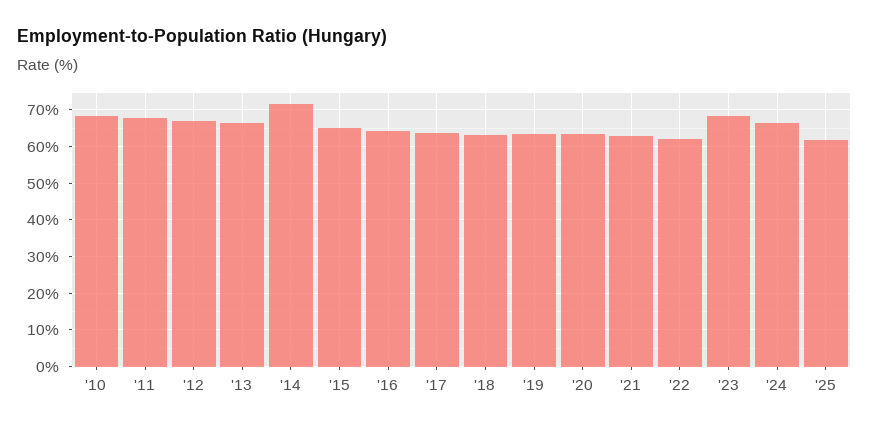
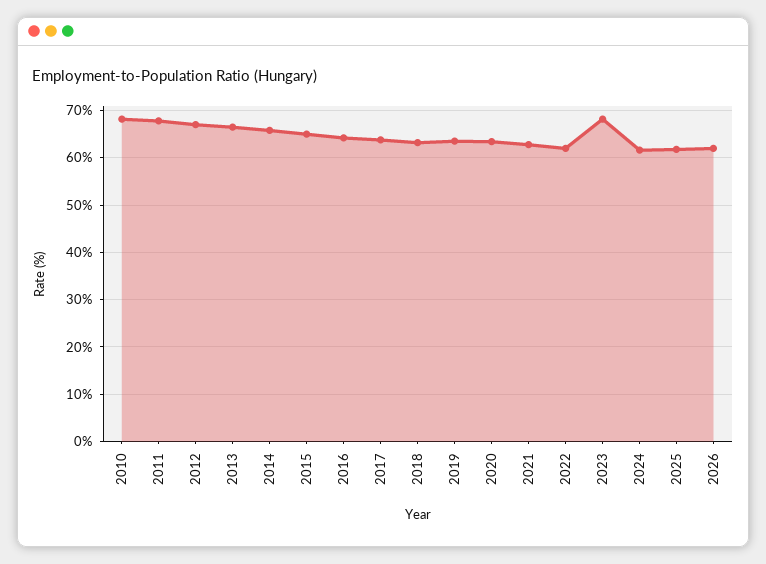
'14: 72 -> 66
'24: 66 -> 62
2026: none -> 62

